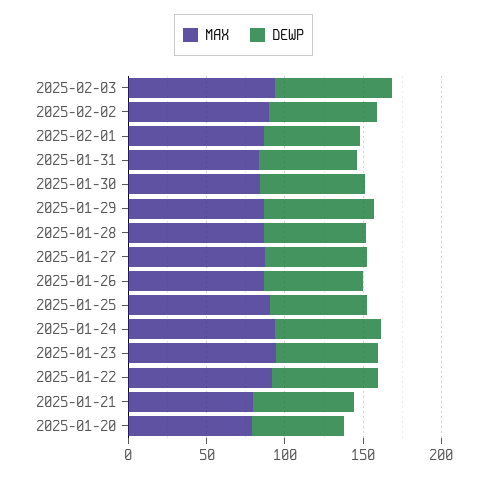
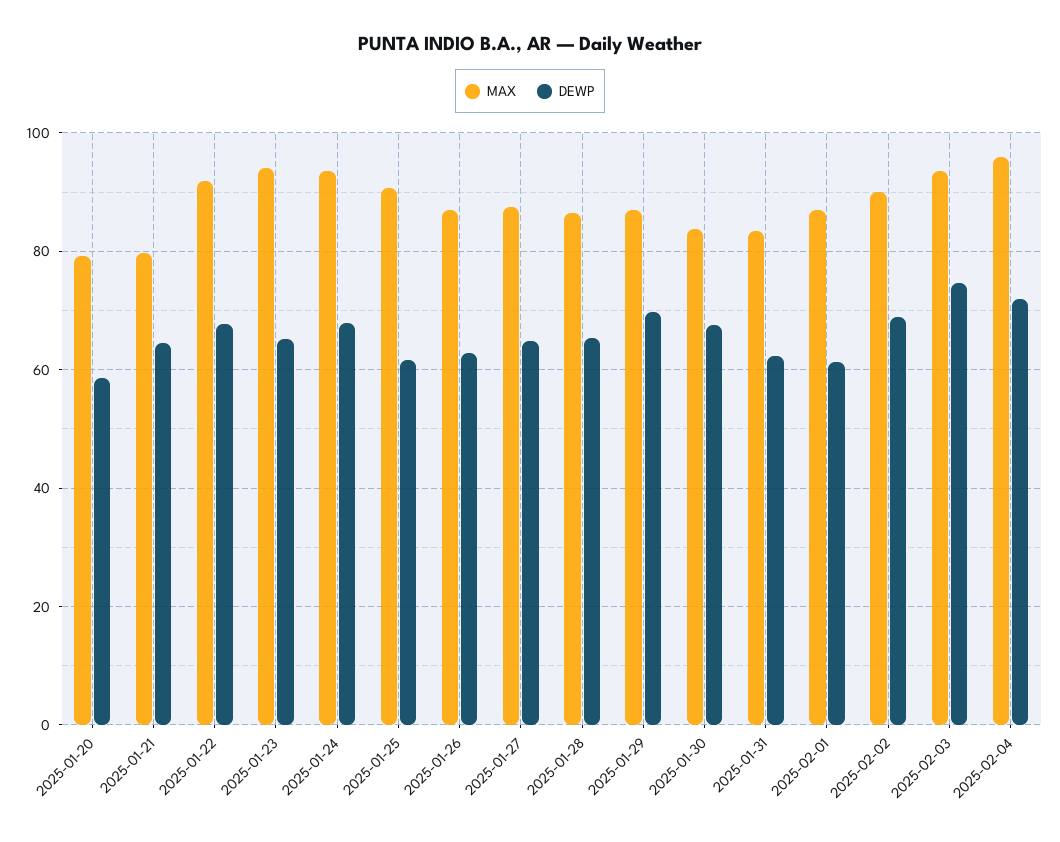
MAX, 2025-02-04: none -> 96
DEWP, 2025-02-04: none -> 72

